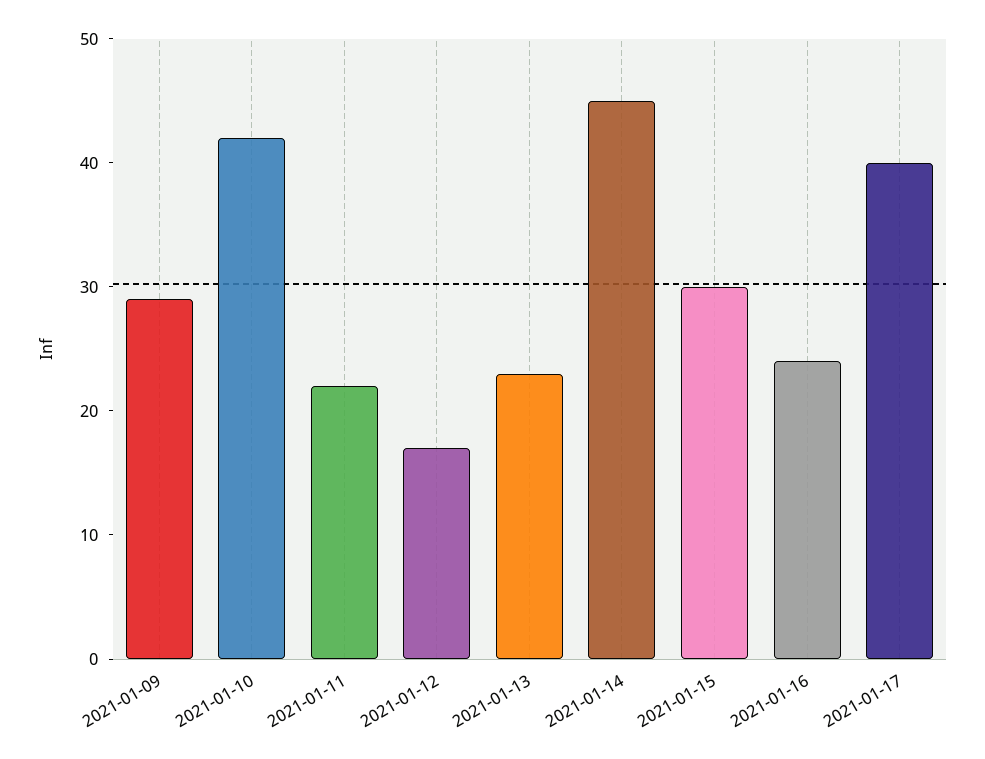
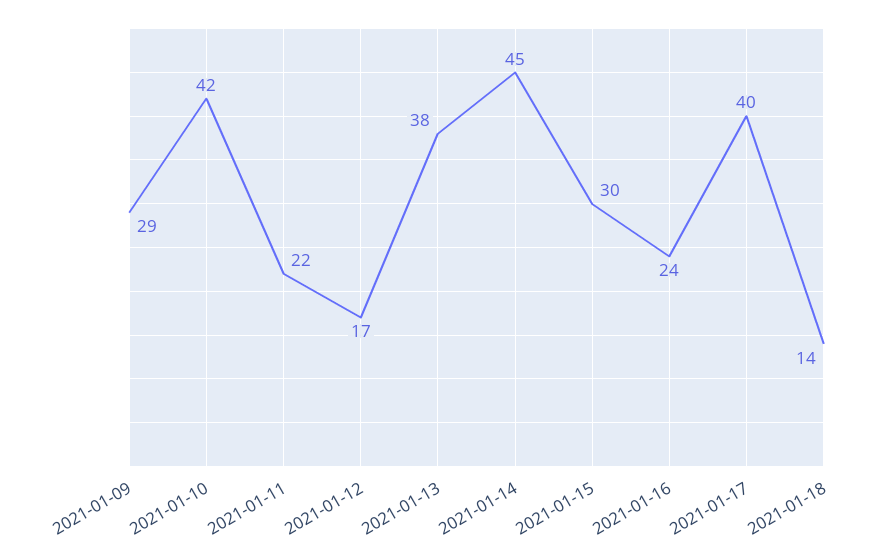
2021-01-13: 23 -> 38
2021-01-18: none -> 14

